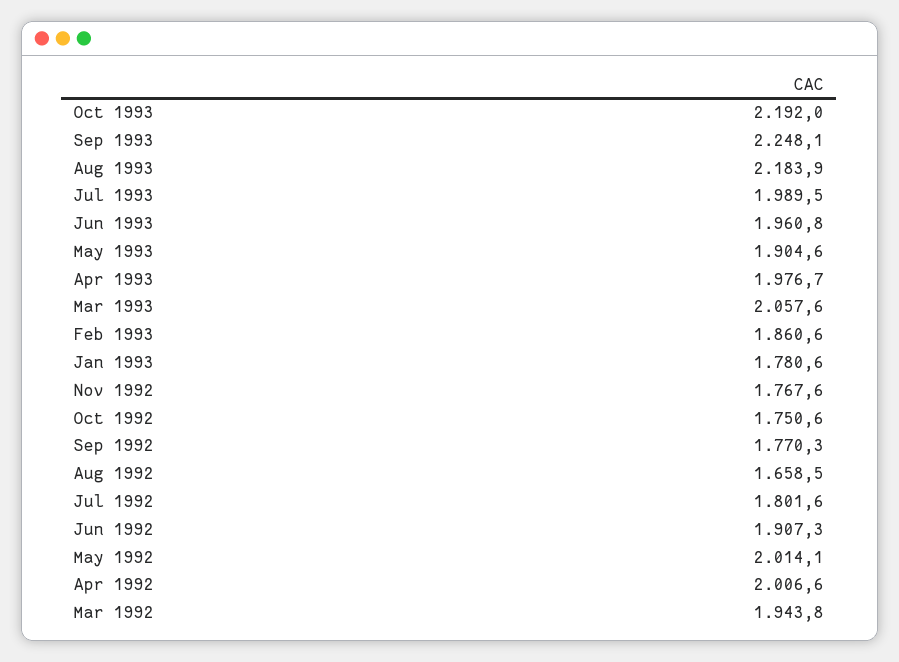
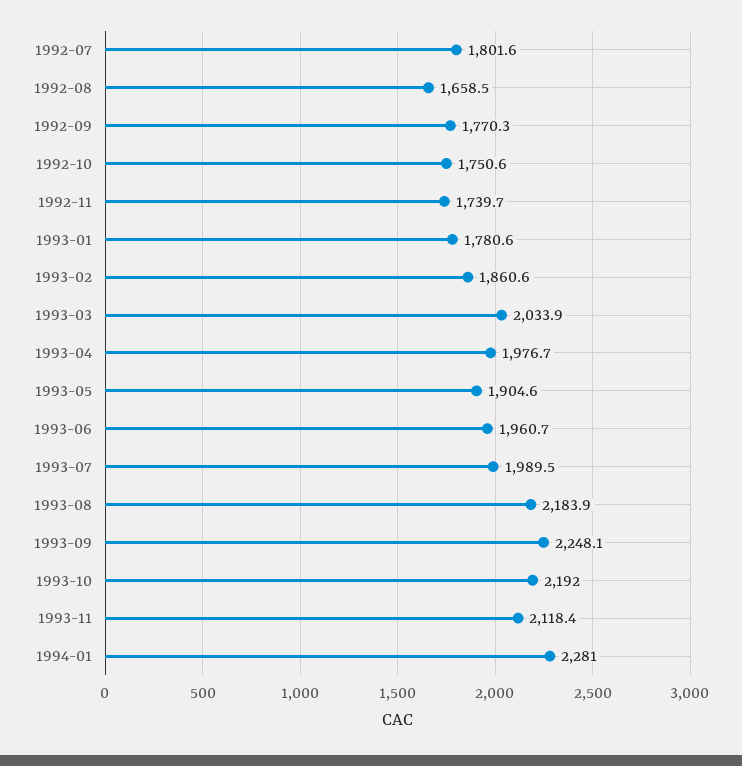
Jun 1993: 1960.8 -> 1960.7
Mar 1993: 2057.6 -> 2033.9
Nov 1992: 1767.6 -> 1739.7
Jun 1992: 1907.3 -> none
May 1992: 2014.1 -> none
Apr 1992: 2006.6 -> none
Mar 1992: 1943.8 -> none
1993-11: none -> 2118.4
1994-01: none -> 2281

